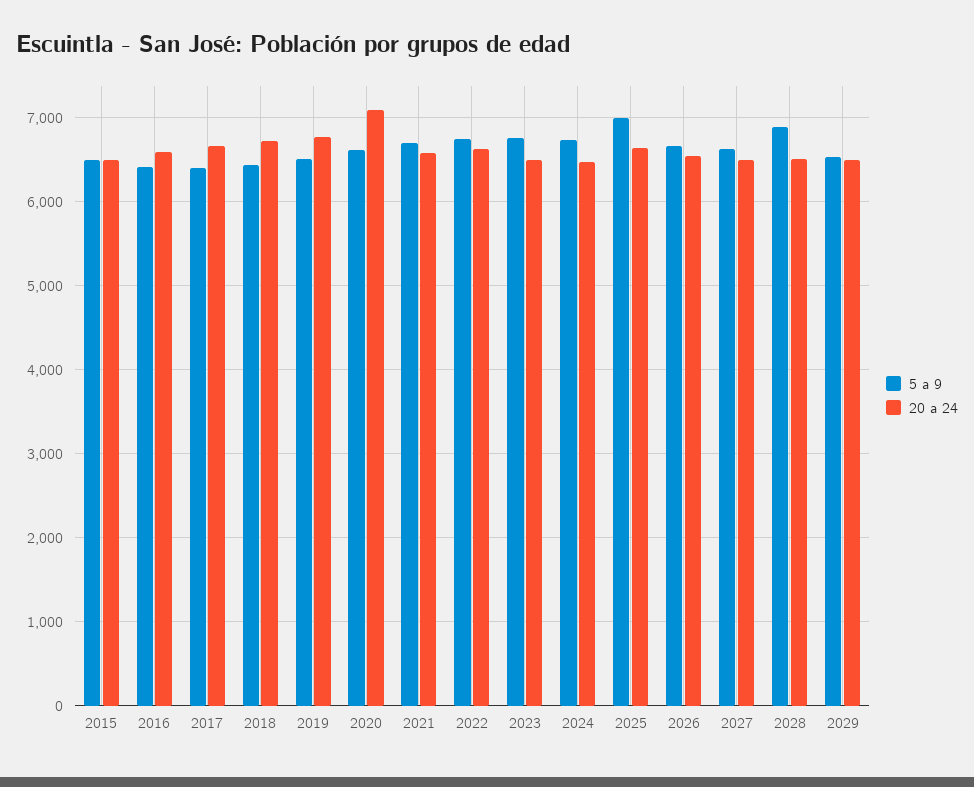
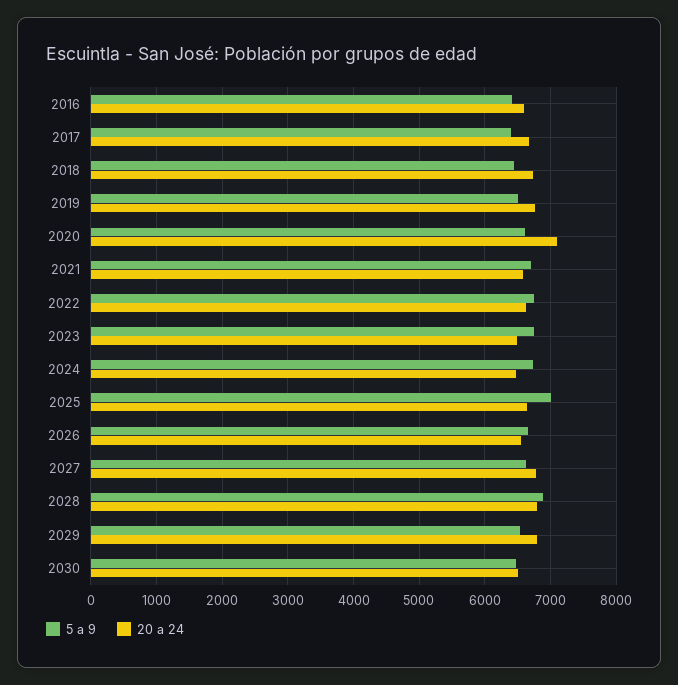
5 a 9, 2015: 6500 -> none
20 a 24, 2015: 6500 -> none
20 a 24, 2027: 6500 -> 6800
20 a 24, 2028: 6500 -> 6800
20 a 24, 2029: 6500 -> 6800
5 a 9, 2030: none -> 6500
20 a 24, 2030: none -> 6500

